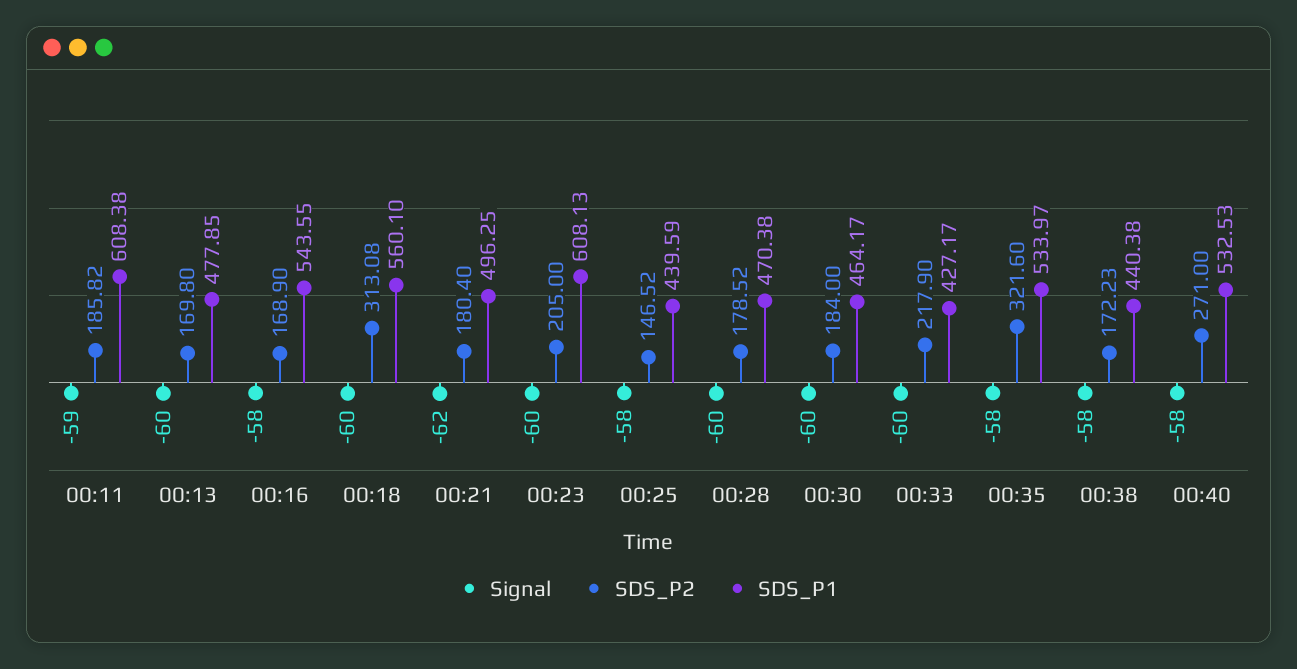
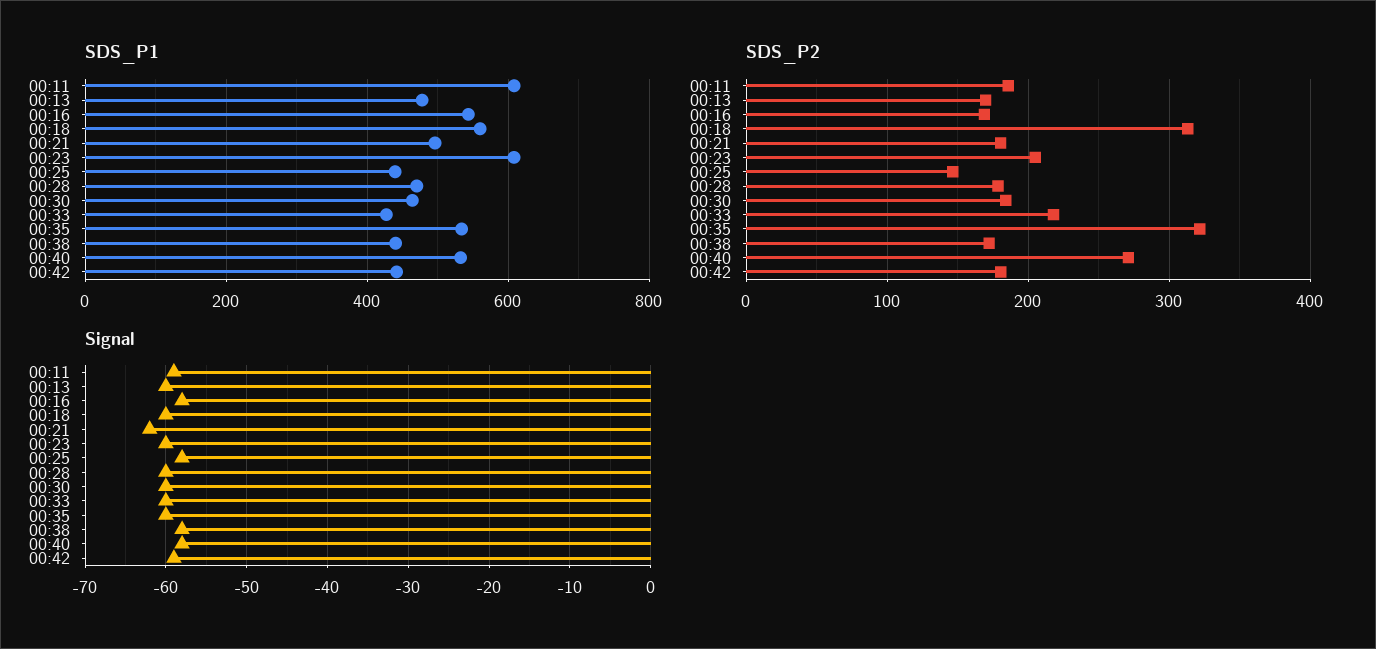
Signal, 00:35: -58 -> -60
SDS_P1, 00:42: none -> 440
SDS_P2, 00:42: none -> 180
Signal, 00:42: none -> -59

